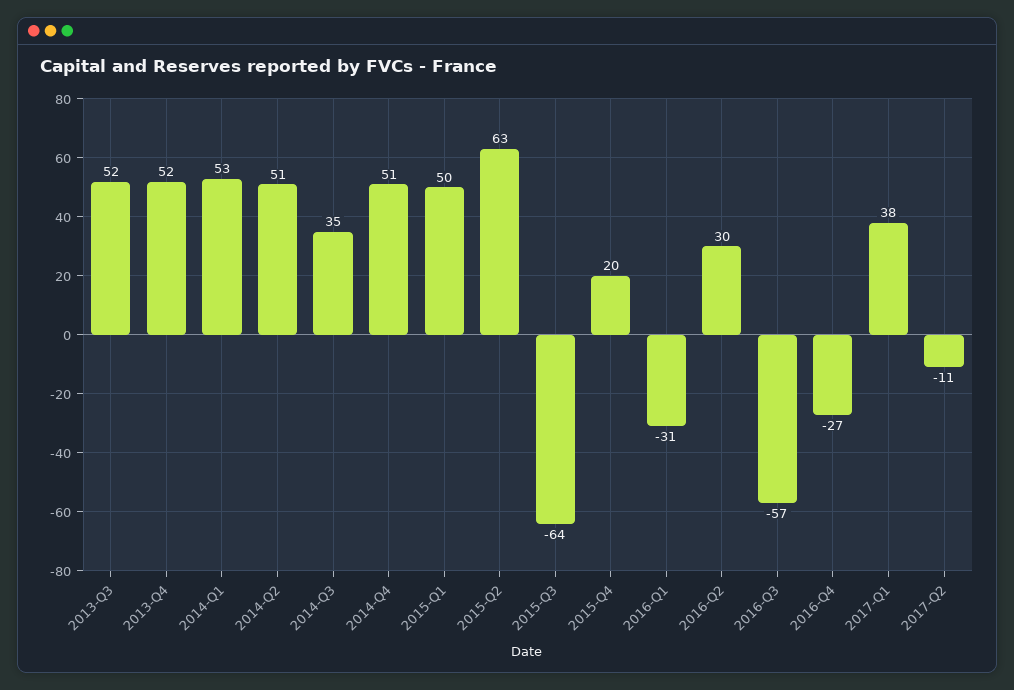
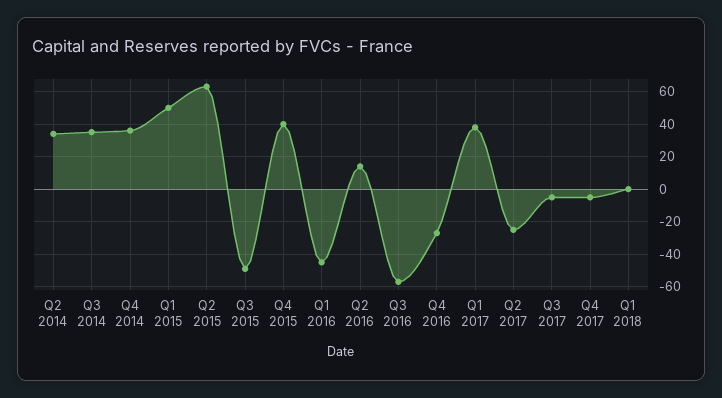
2013-Q3: 52 -> none
2013-Q4: 52 -> none
2014-Q1: 53 -> none
2014-Q2: 51 -> 35
2014-Q4: 51 -> 35
2015-Q3: -64 -> -50
2015-Q4: 20 -> 40
2016-Q1: -31 -> -45
2016-Q2: 30 -> 15
2017-Q2: -11 -> -25
Q3 2017: none -> -5
Q4 2017: none -> -5
Q1 2018: none -> 0

